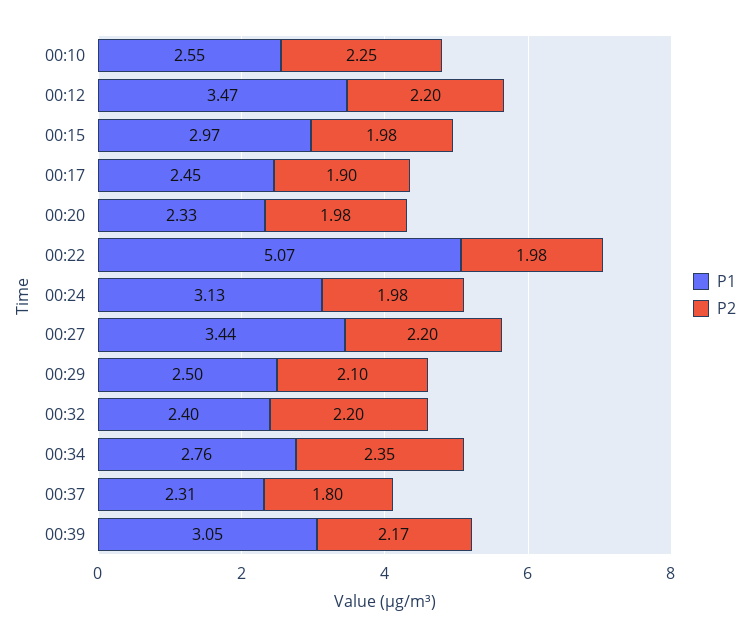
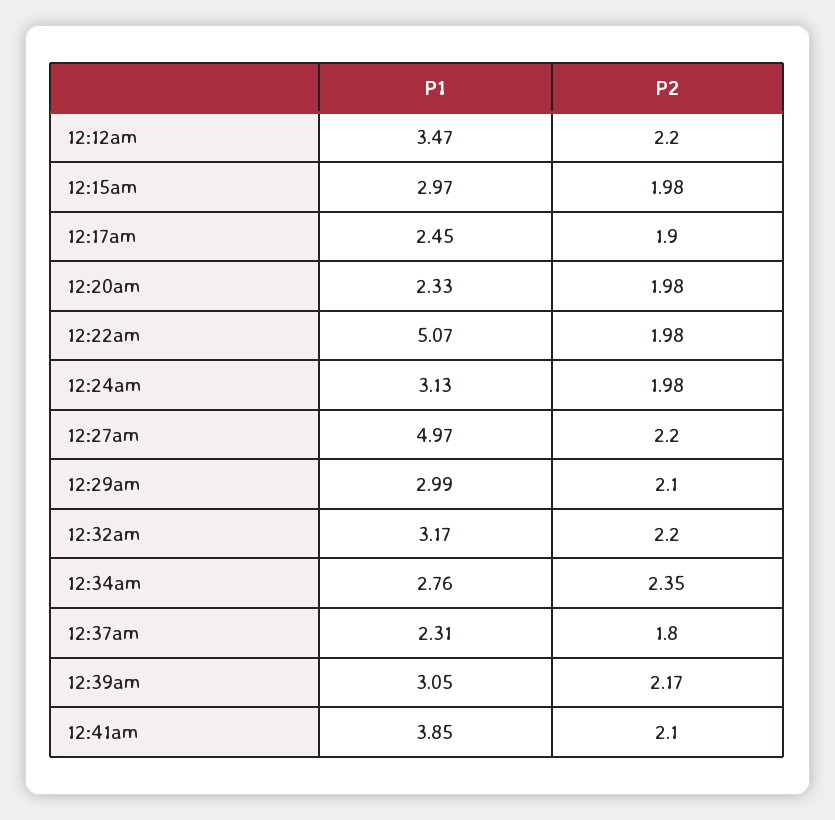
P1, 00:10: 2.55 -> none
P2, 00:10: 2.25 -> none
P1, 00:27: 3.44 -> 4.97
P1, 00:29: 2.5 -> 2.99
P1, 00:32: 2.4 -> 3.17
P1, 12:41am: none -> 3.85
P2, 12:41am: none -> 2.1

